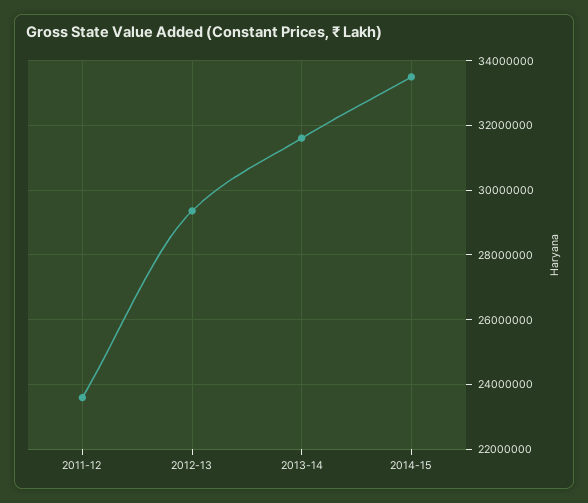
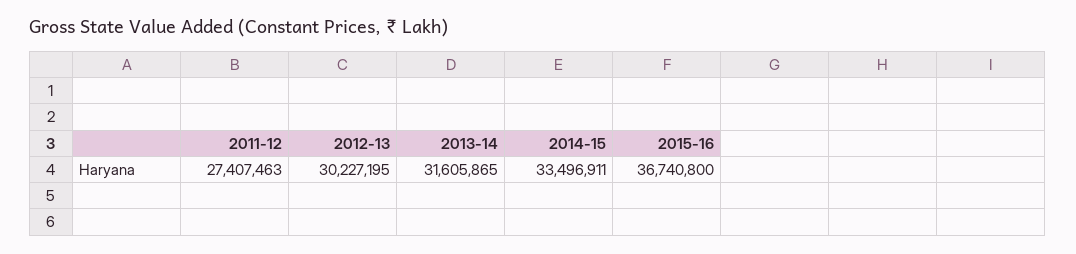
2011-12: 23600000 -> 27407463
2012-13: 29400000 -> 30227195
2015-16: none -> 36740800

